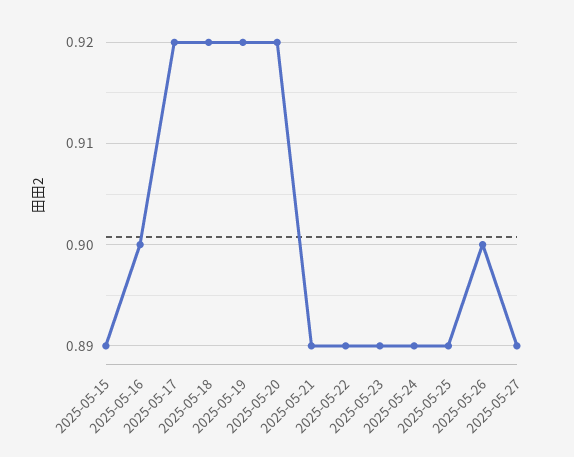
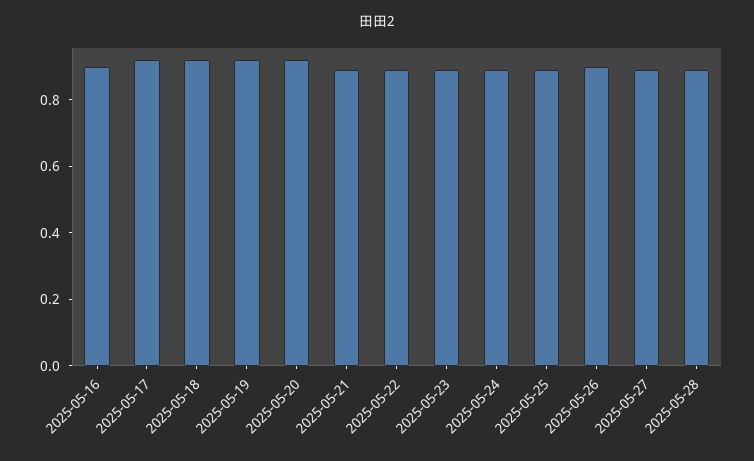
2025-05-15: 0.89 -> none
2025-05-28: none -> 0.9

